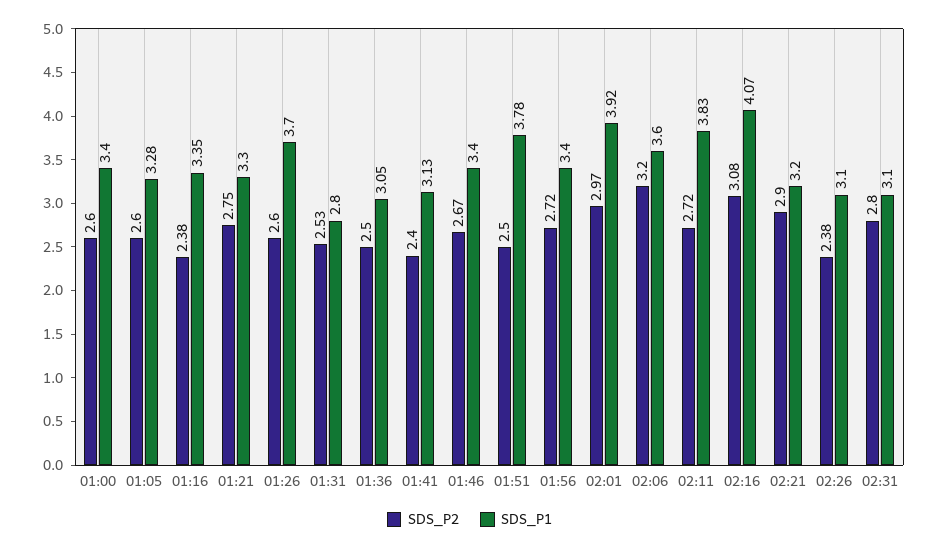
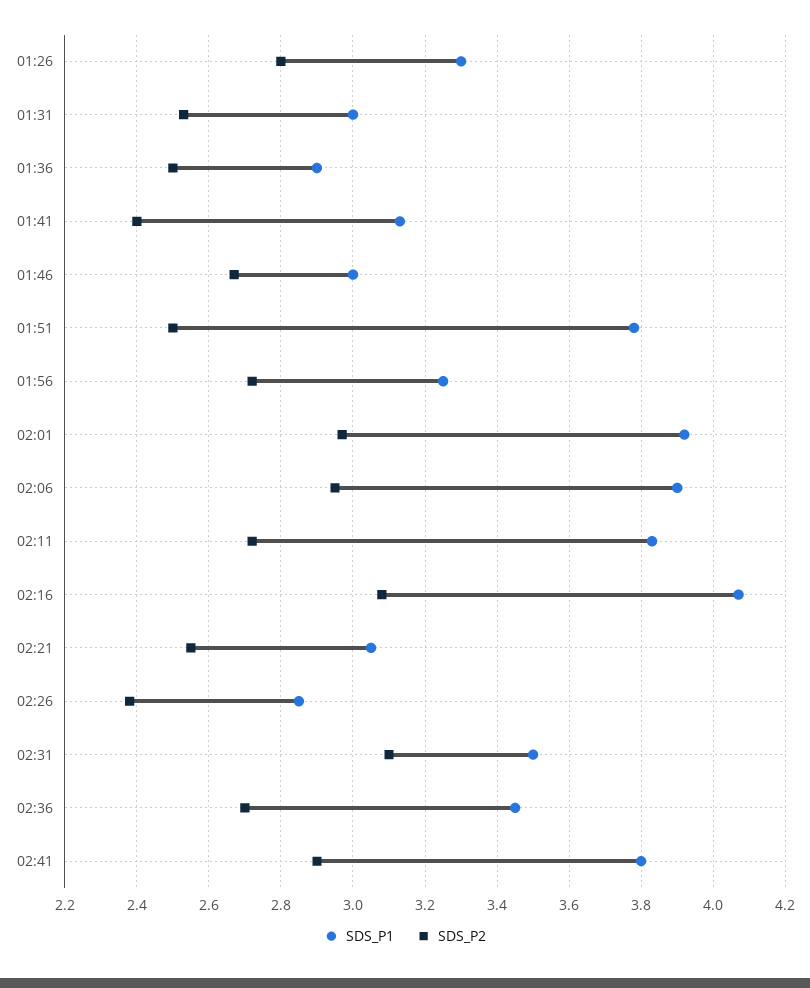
SDS_P2, 01:00: 2.6 -> none
SDS_P1, 01:00: 3.4 -> none
SDS_P2, 01:05: 2.6 -> none
SDS_P1, 01:05: 3.28 -> none
SDS_P2, 01:16: 2.38 -> none
SDS_P1, 01:16: 3.35 -> none
SDS_P2, 01:21: 2.75 -> none
SDS_P1, 01:21: 3.3 -> none
SDS_P2, 01:26: 2.6 -> 2.8
SDS_P1, 01:26: 3.7 -> 3.3
SDS_P1, 01:31: 2.8 -> 3
SDS_P1, 01:36: 3.05 -> 2.9
SDS_P1, 01:46: 3.4 -> 3
SDS_P1, 01:56: 3.4 -> 3.25
SDS_P2, 02:06: 3.2 -> 2.95
SDS_P1, 02:06: 3.6 -> 3.9
SDS_P2, 02:21: 2.9 -> 2.55
SDS_P1, 02:21: 3.2 -> 3.05
SDS_P1, 02:26: 3.1 -> 2.85
SDS_P2, 02:31: 2.8 -> 3.1
SDS_P1, 02:31: 3.1 -> 3.5
SDS_P1, 02:36: none -> 3.45
SDS_P2, 02:36: none -> 2.7
SDS_P1, 02:41: none -> 3.8
SDS_P2, 02:41: none -> 2.9

